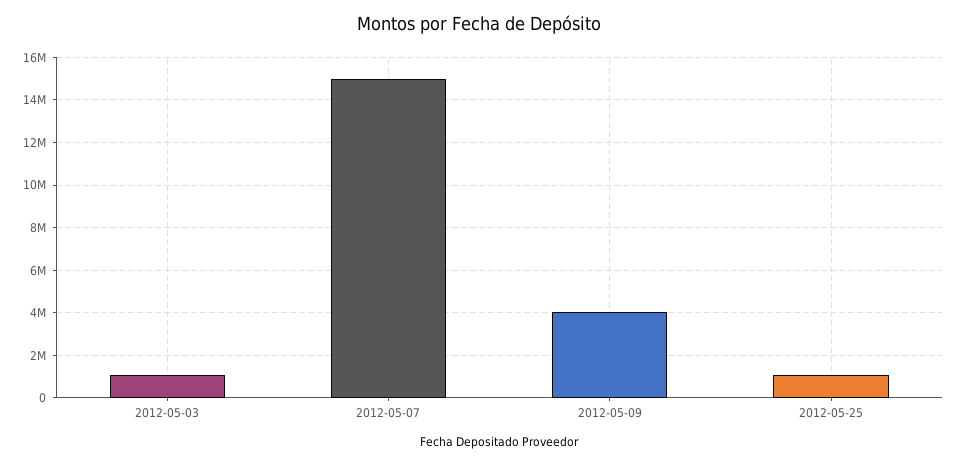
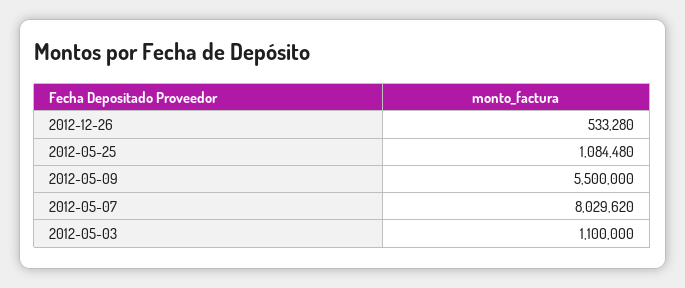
2012-05-07: 15000000 -> 8029620
2012-05-09: 4000000 -> 5500000
2012-12-26: none -> 533280

